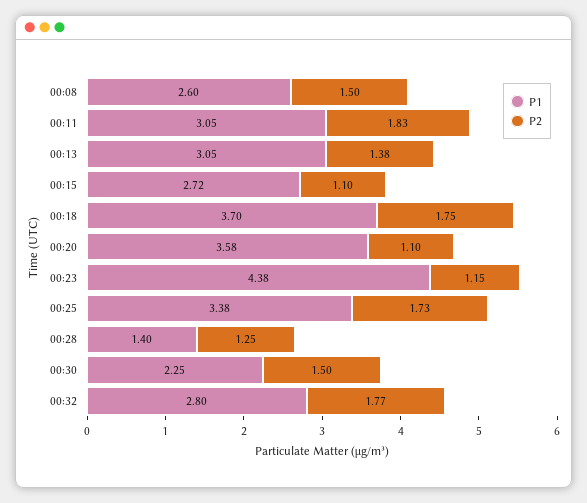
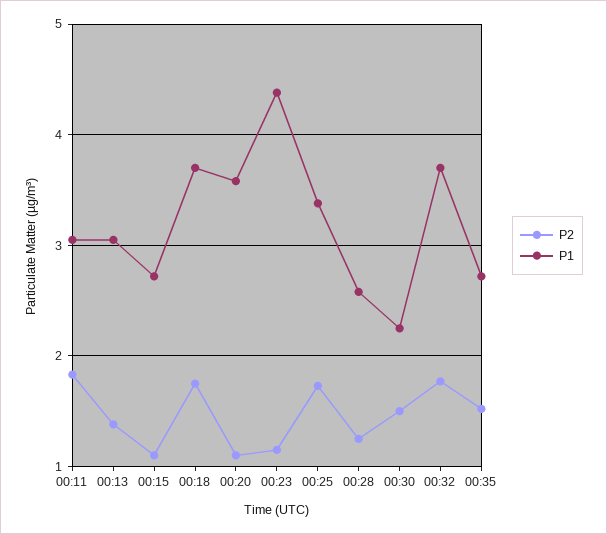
P1, 00:08: 2.6 -> none
P2, 00:08: 1.5 -> none
P1, 00:28: 1.4 -> 2.6
P1, 00:32: 2.8 -> 3.7
P2, 00:35: none -> 1.5
P1, 00:35: none -> 2.7

